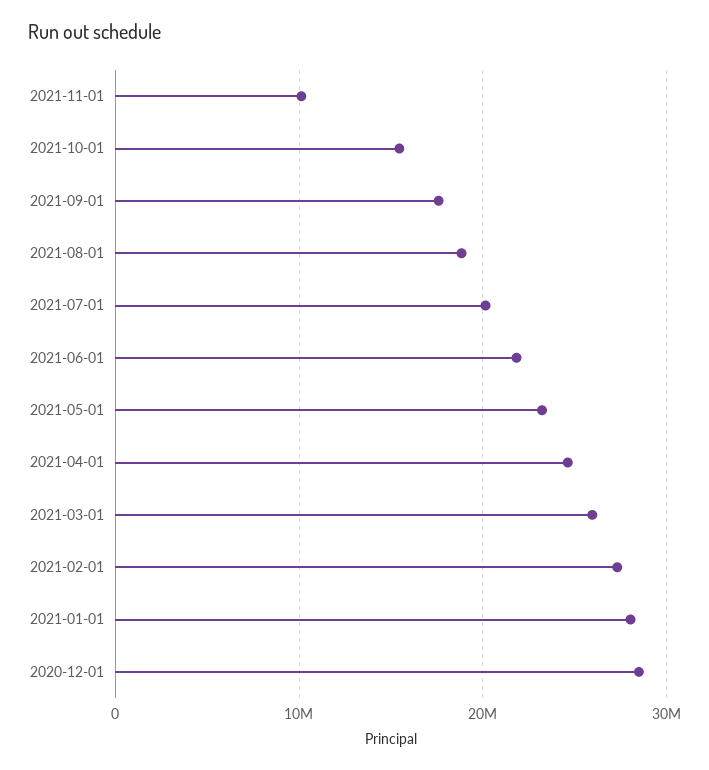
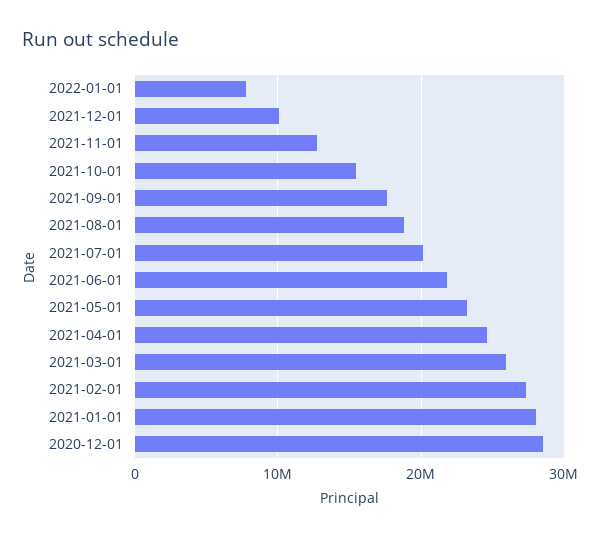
2021-11-01: 10000000 -> 13000000
2022-01-01: none -> 8000000
2021-12-01: none -> 10000000

